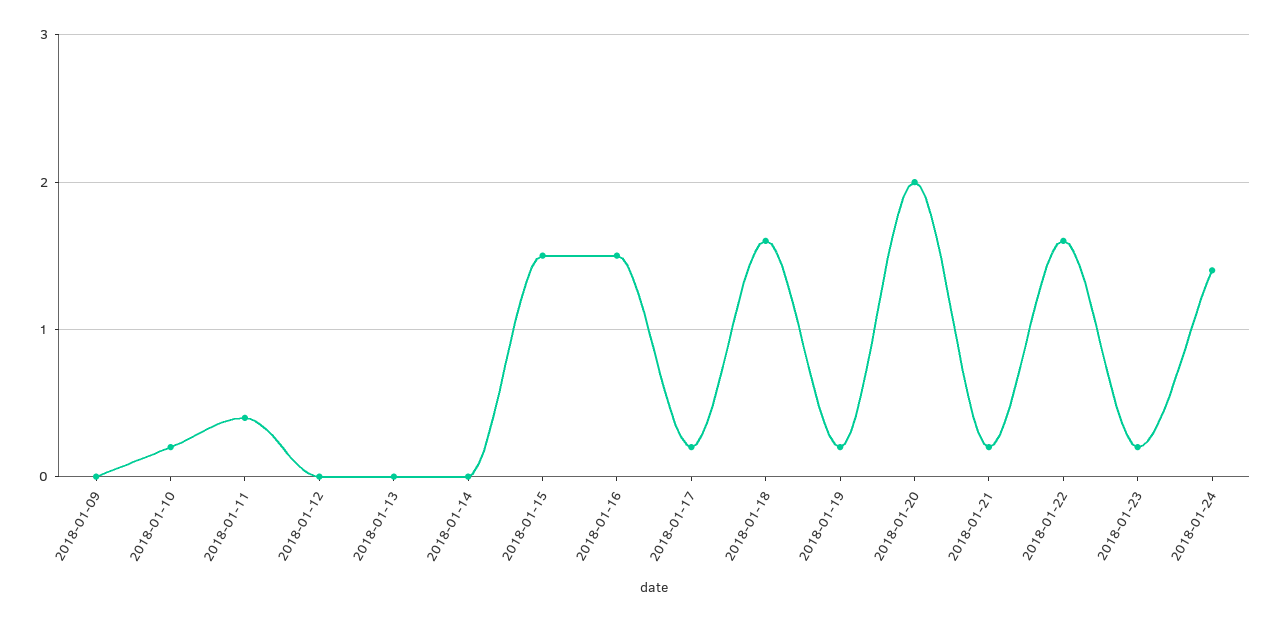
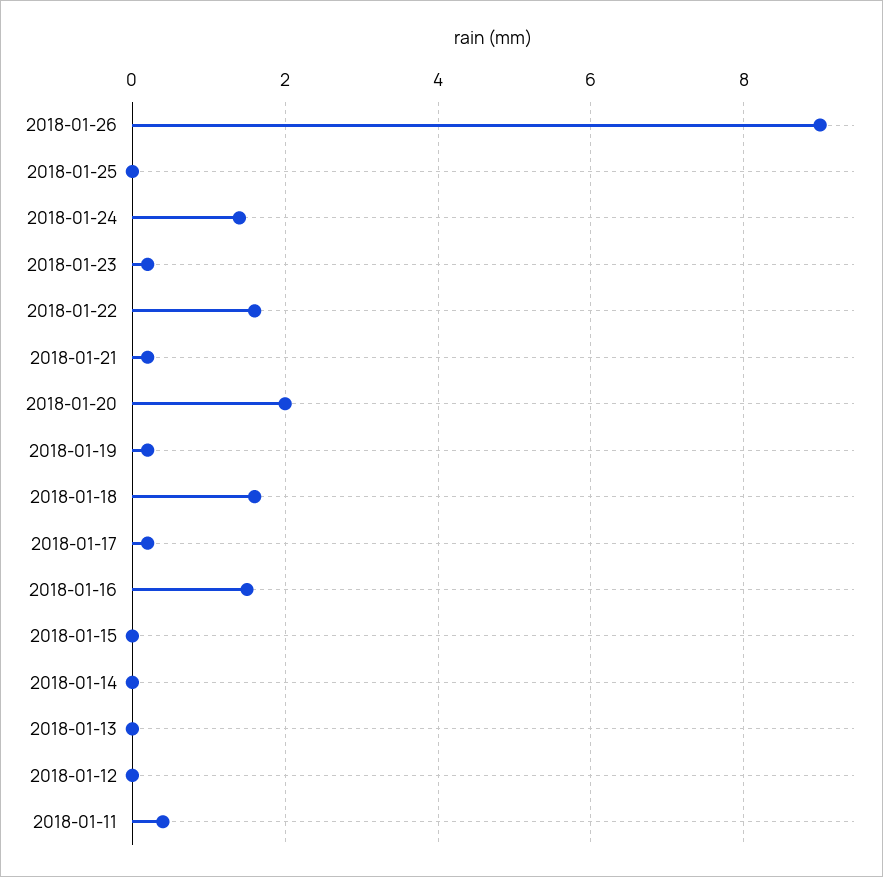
2018-01-09: 0 -> none
2018-01-10: 0.2 -> none
2018-01-15: 1.5 -> 0
2018-01-26: none -> 9
2018-01-25: none -> 0

